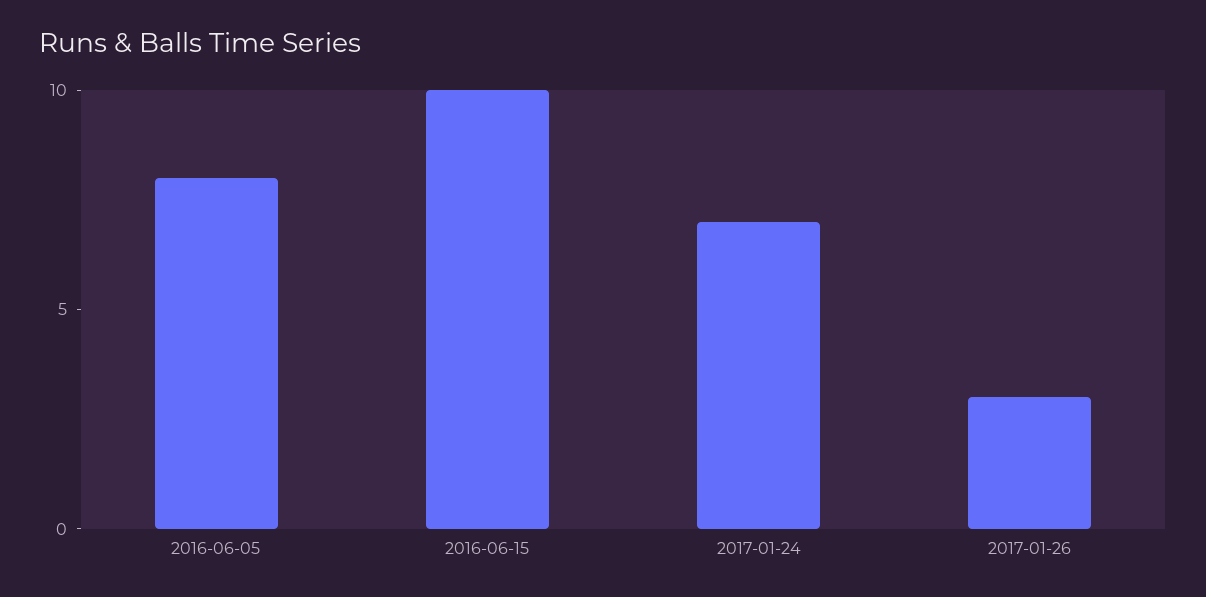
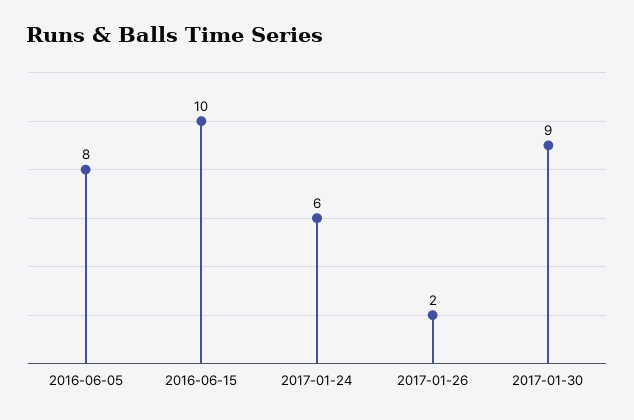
2017-01-24: 7 -> 6
2017-01-26: 3 -> 2
2017-01-30: none -> 9

